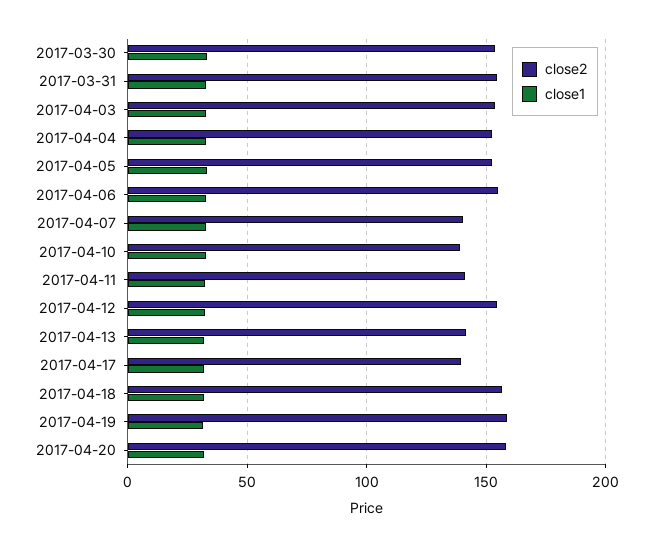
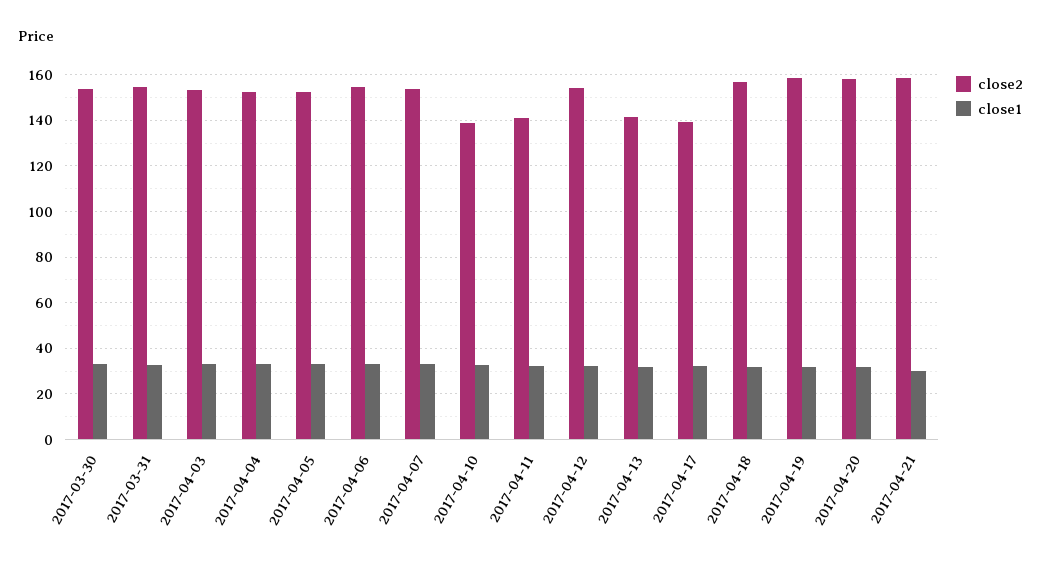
close2, 2017-04-07: 140 -> 155
close2, 2017-04-21: none -> 160
close1, 2017-04-21: none -> 30

